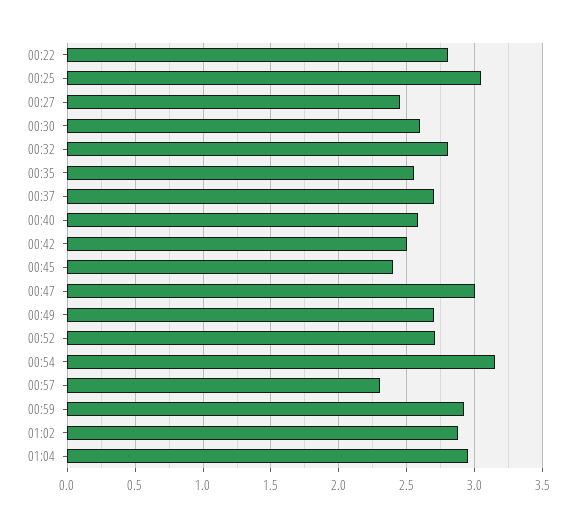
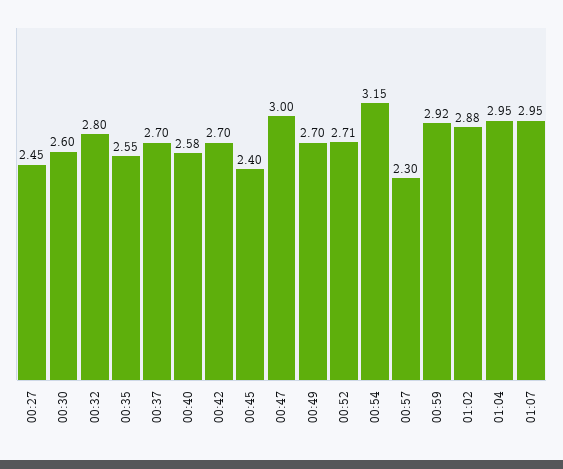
00:22: 2.8 -> none
00:25: 3.05 -> none
00:42: 2.5 -> 2.7
01:07: none -> 2.95

